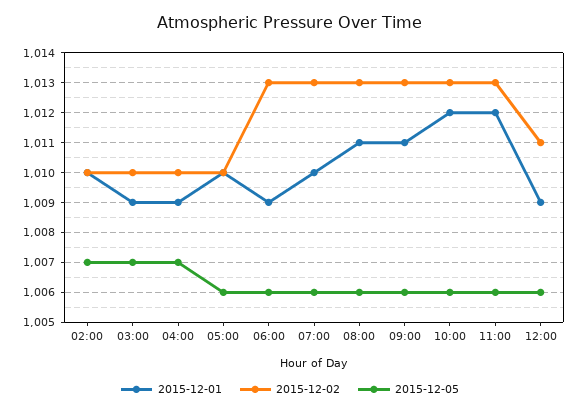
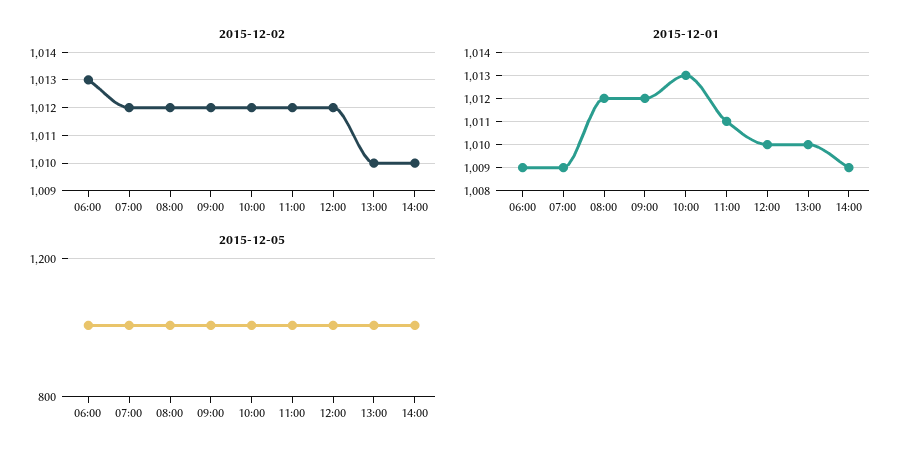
2015-12-01, 02:00: 1010 -> none
2015-12-02, 02:00: 1010 -> none
2015-12-05, 02:00: 1007 -> none
2015-12-01, 03:00: 1009 -> none
2015-12-02, 03:00: 1010 -> none
2015-12-05, 03:00: 1007 -> none
2015-12-01, 04:00: 1009 -> none
2015-12-02, 04:00: 1010 -> none
2015-12-05, 04:00: 1007 -> none
2015-12-01, 05:00: 1010 -> none
2015-12-02, 05:00: 1010 -> none
2015-12-05, 05:00: 1006 -> none
2015-12-01, 07:00: 1010 -> 1009
2015-12-02, 07:00: 1013 -> 1012
2015-12-01, 08:00: 1011 -> 1012
2015-12-02, 08:00: 1013 -> 1012
2015-12-01, 09:00: 1011 -> 1012
2015-12-02, 09:00: 1013 -> 1012
2015-12-01, 10:00: 1012 -> 1013
2015-12-02, 10:00: 1013 -> 1012
2015-12-01, 11:00: 1012 -> 1011
2015-12-02, 11:00: 1013 -> 1012
2015-12-01, 12:00: 1009 -> 1010
2015-12-02, 12:00: 1011 -> 1012
2015-12-02, 13:00: none -> 1010
2015-12-02, 14:00: none -> 1010
2015-12-01, 13:00: none -> 1010
2015-12-01, 14:00: none -> 1009
2015-12-05, 13:00: none -> 1000
2015-12-05, 14:00: none -> 1000

